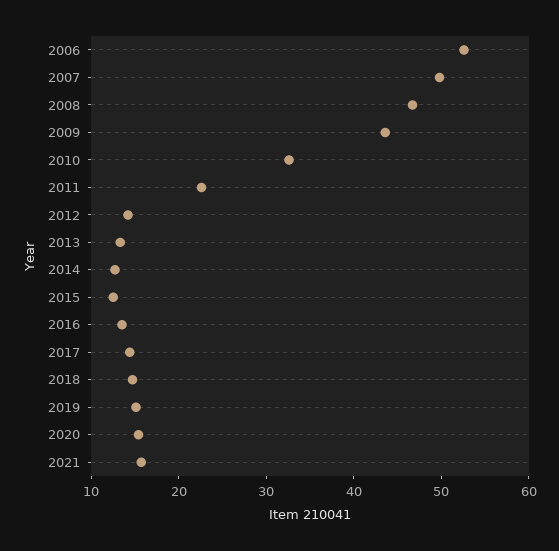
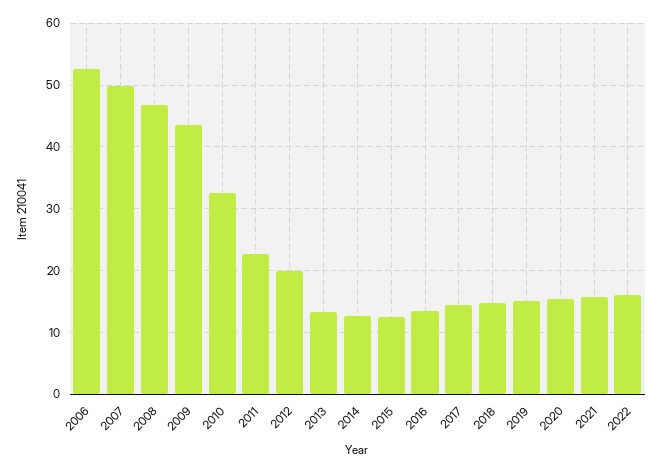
2012: 14 -> 20
2022: none -> 16

